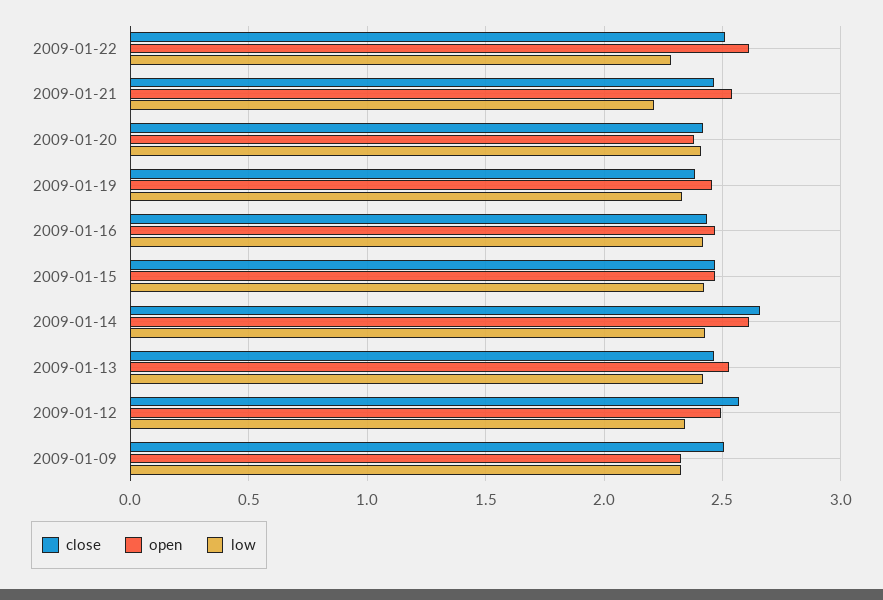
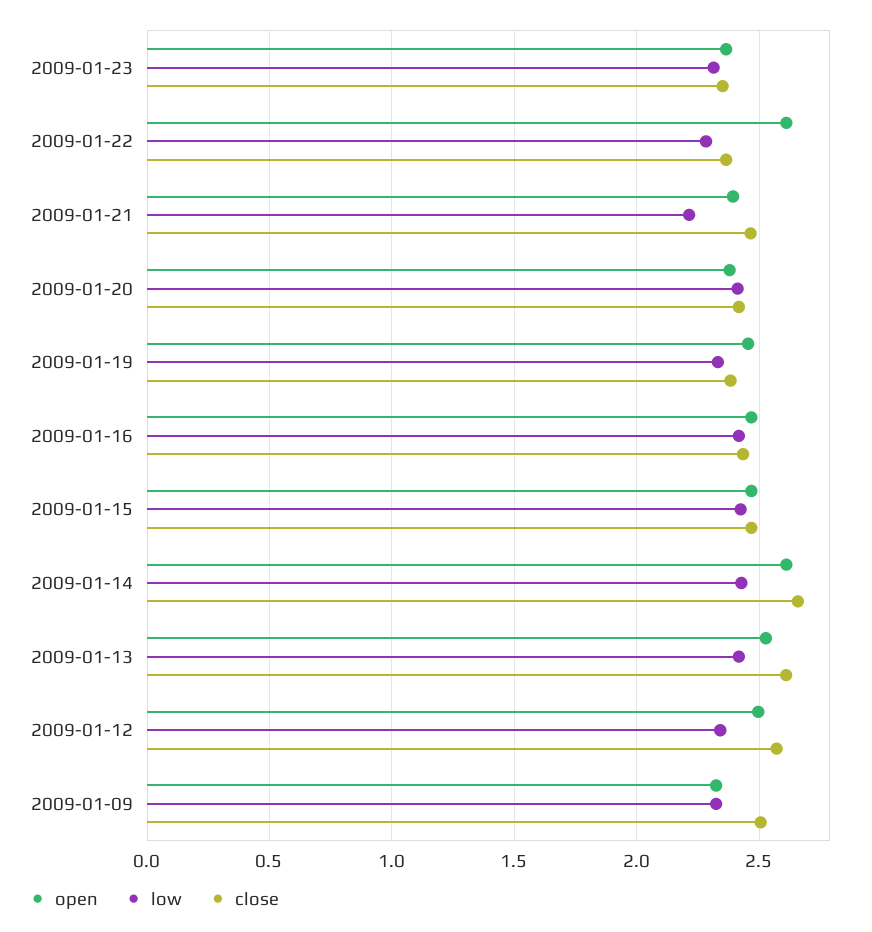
close, 2009-01-22: 2.5 -> 2.35
open, 2009-01-21: 2.55 -> 2.4
close, 2009-01-13: 2.45 -> 2.6
open, 2009-01-23: none -> 2.35
low, 2009-01-23: none -> 2.3
close, 2009-01-23: none -> 2.35

